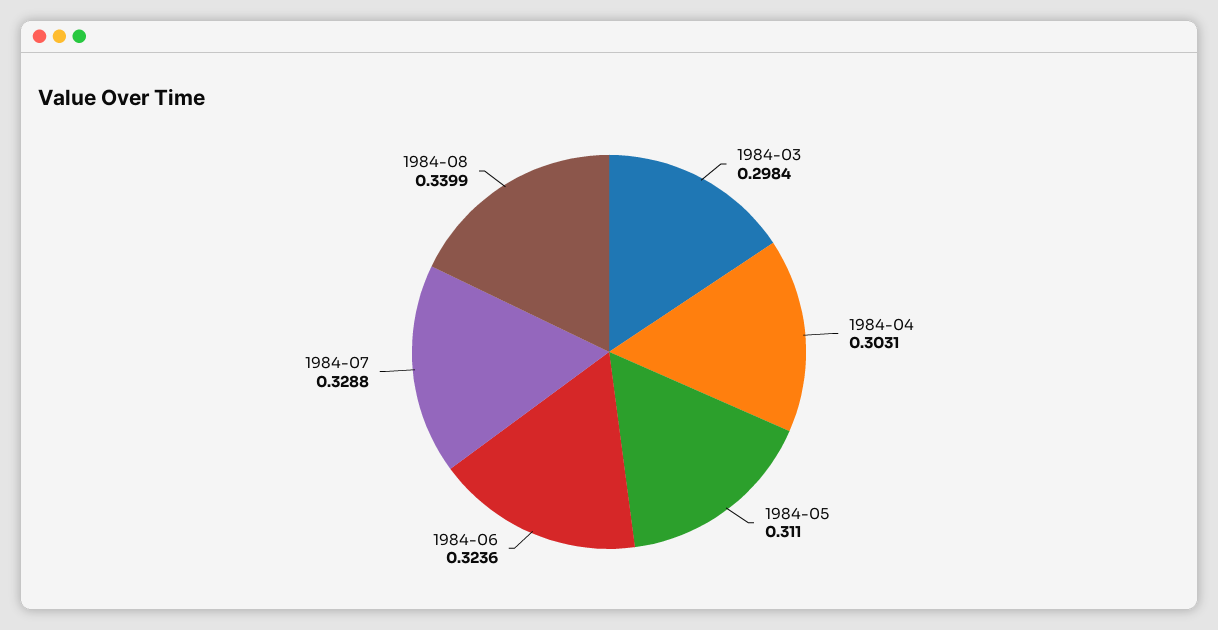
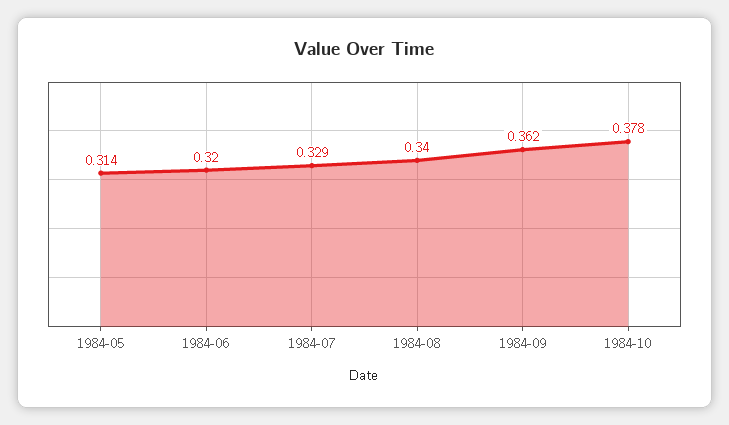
1984-03: 0.2984 -> none
1984-04: 0.3031 -> none
1984-05: 0.311 -> 0.314
1984-06: 0.3236 -> 0.32
1984-09: none -> 0.362
1984-10: none -> 0.378

